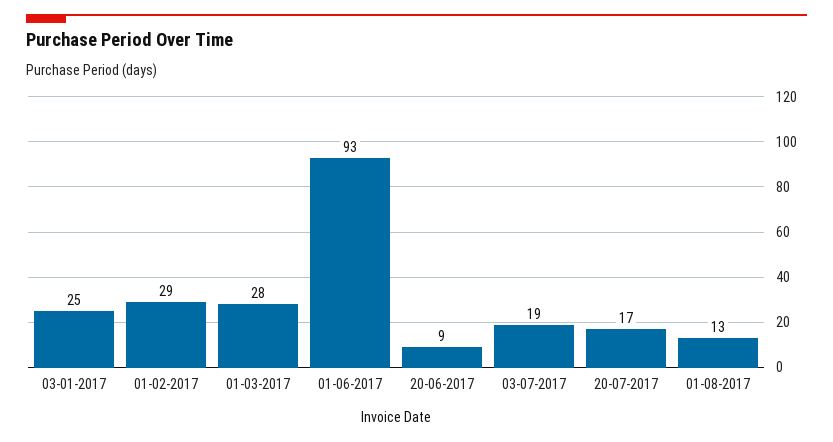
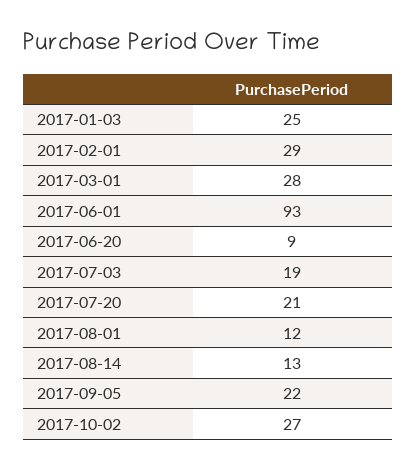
20-07-2017: 17 -> 21
01-08-2017: 13 -> 12
2017-08-14: none -> 13
2017-09-05: none -> 22
2017-10-02: none -> 27

